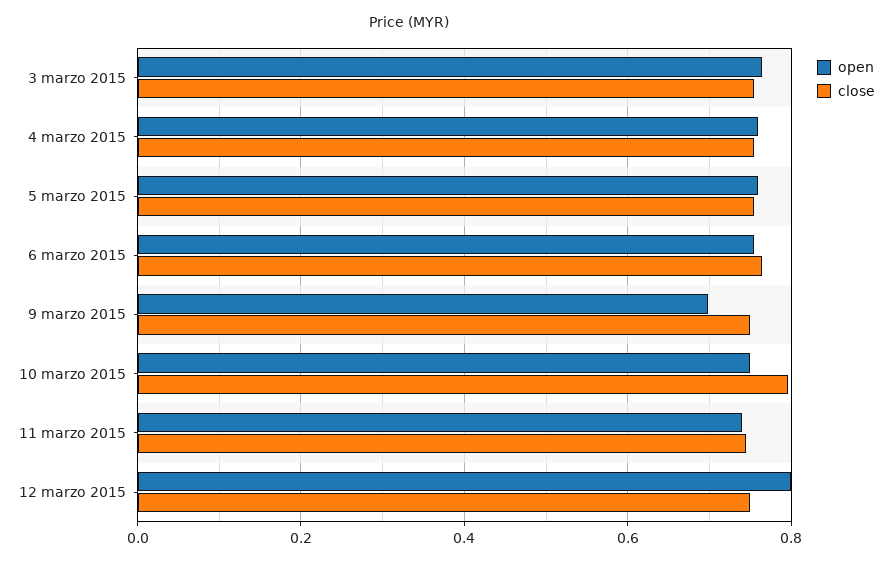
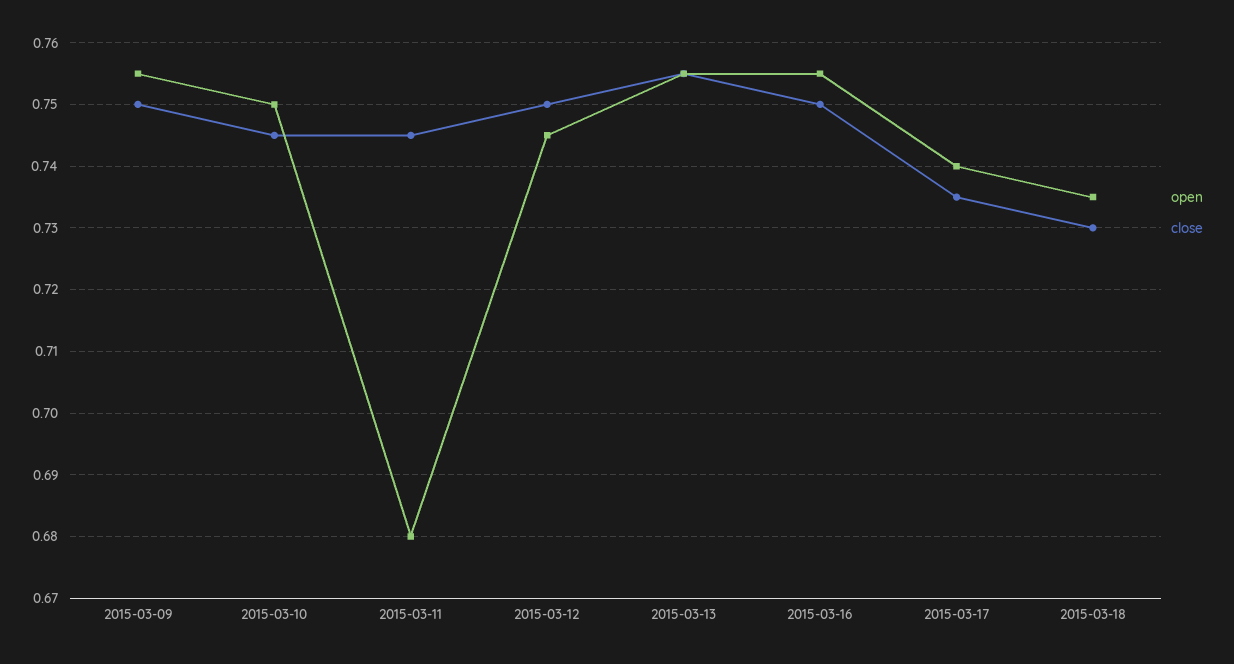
open, 3 marzo 2015: 0.76 -> none
close, 3 marzo 2015: 0.76 -> none
open, 4 marzo 2015: 0.76 -> none
close, 4 marzo 2015: 0.76 -> none
open, 5 marzo 2015: 0.76 -> none
close, 5 marzo 2015: 0.76 -> none
open, 6 marzo 2015: 0.76 -> none
close, 6 marzo 2015: 0.76 -> none
open, 9 marzo 2015: 0.7 -> 0.755
close, 10 marzo 2015: 0.8 -> 0.745
open, 11 marzo 2015: 0.74 -> 0.68
open, 12 marzo 2015: 0.8 -> 0.745
open, 2015-03-13: none -> 0.755
close, 2015-03-13: none -> 0.755
open, 2015-03-16: none -> 0.755
close, 2015-03-16: none -> 0.75
open, 2015-03-17: none -> 0.74
close, 2015-03-17: none -> 0.735
open, 2015-03-18: none -> 0.735
close, 2015-03-18: none -> 0.73

